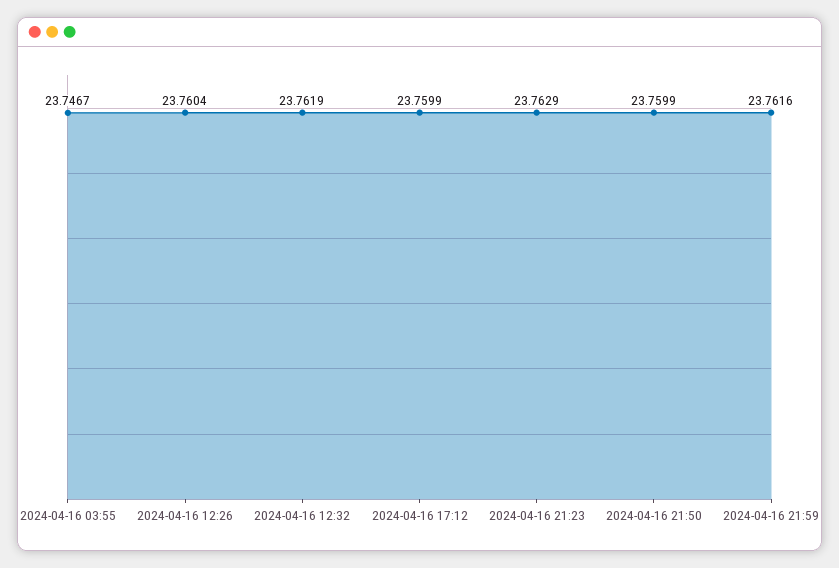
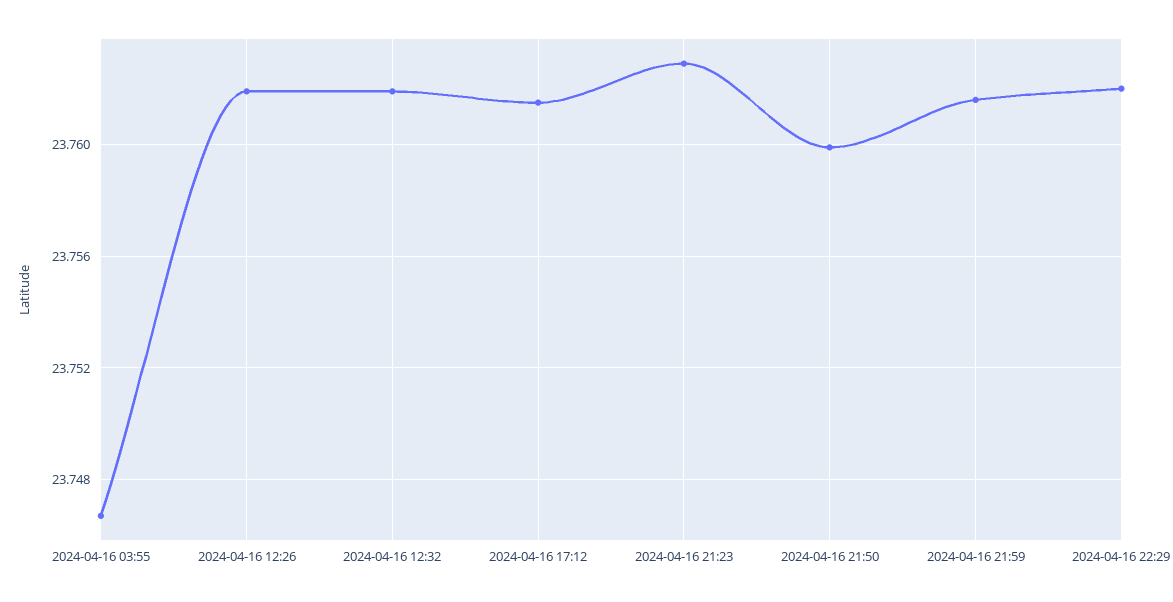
2024-04-16 12:26: 23.7604 -> 23.762
2024-04-16 17:12: 23.7599 -> 23.7615
2024-04-16 22:29: none -> 23.762

